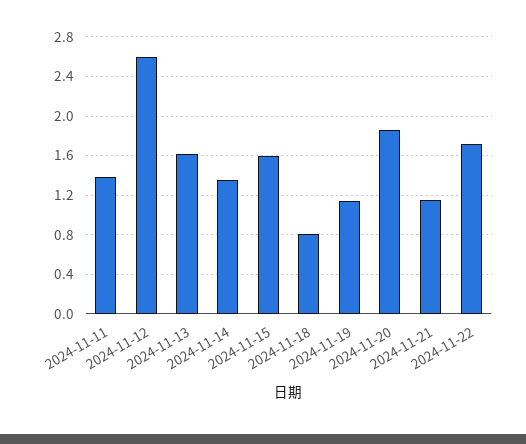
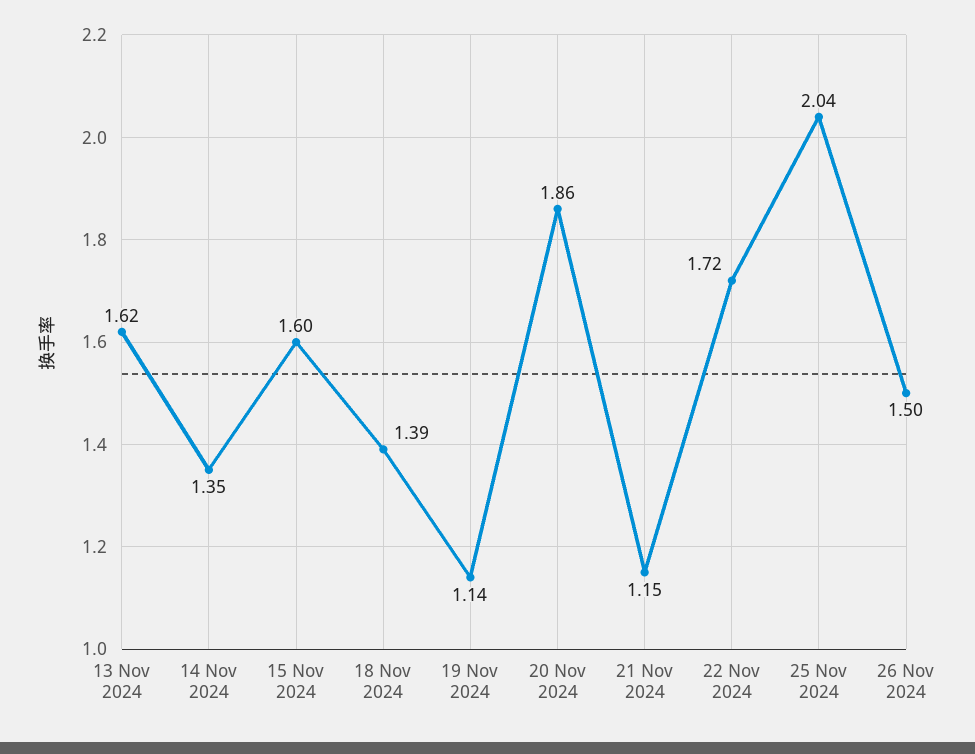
2024-11-11: 1.4 -> none
2024-11-12: 2.6 -> none
2024-11-18: 0.8 -> 1.39
25 Nov 2024: none -> 2.04
26 Nov 2024: none -> 1.5

